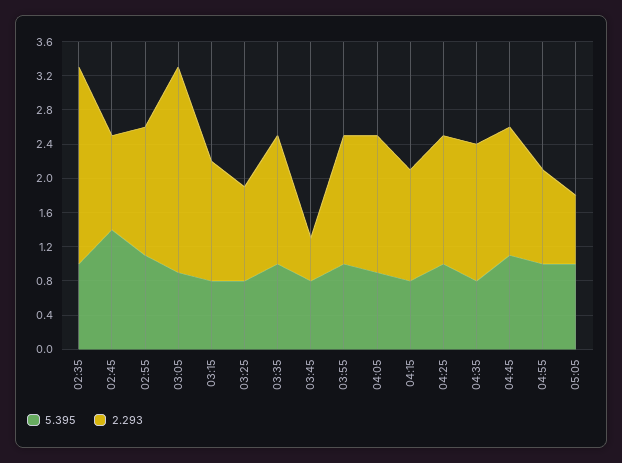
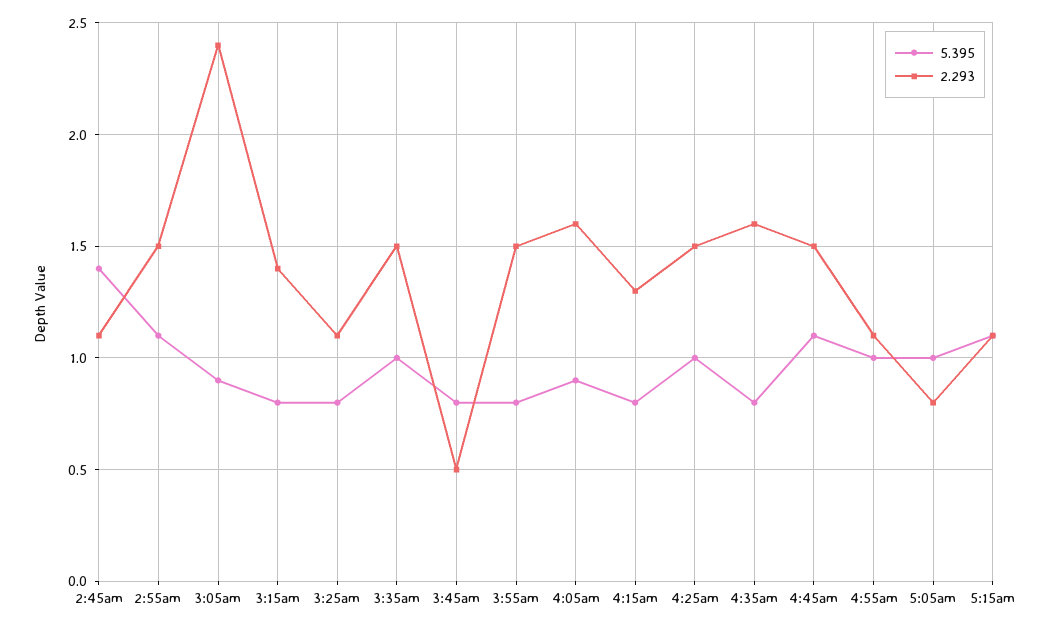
5.395, 02:35: 1 -> none
2.293, 02:35: 2.3 -> none
5.395, 03:55: 1 -> 0.8
5.395, 5:15am: none -> 1.1
2.293, 5:15am: none -> 1.1

